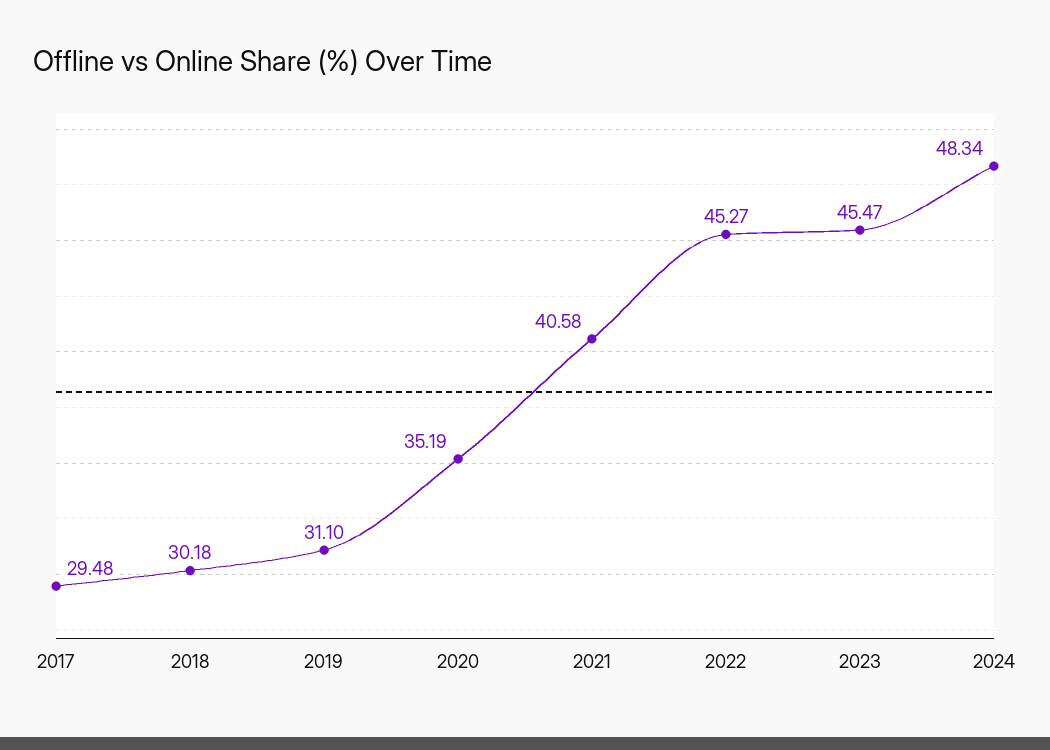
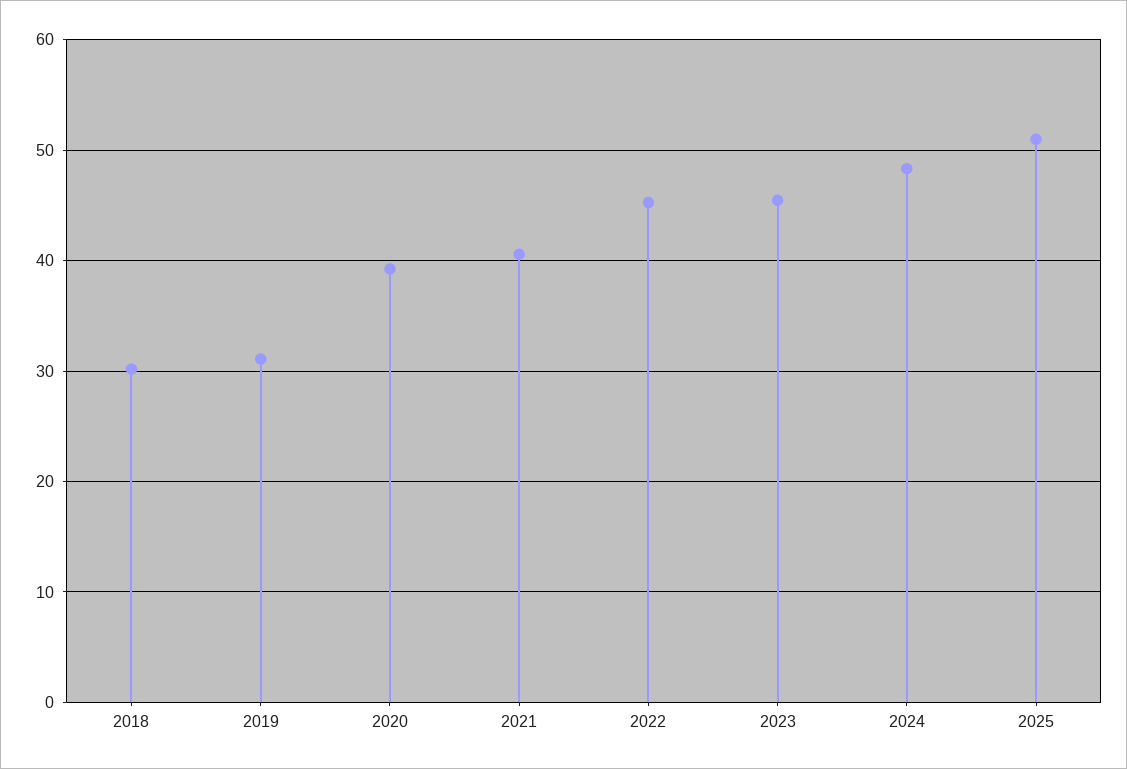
2017: 29.48 -> none
2020: 35.19 -> 39
2025: none -> 51

